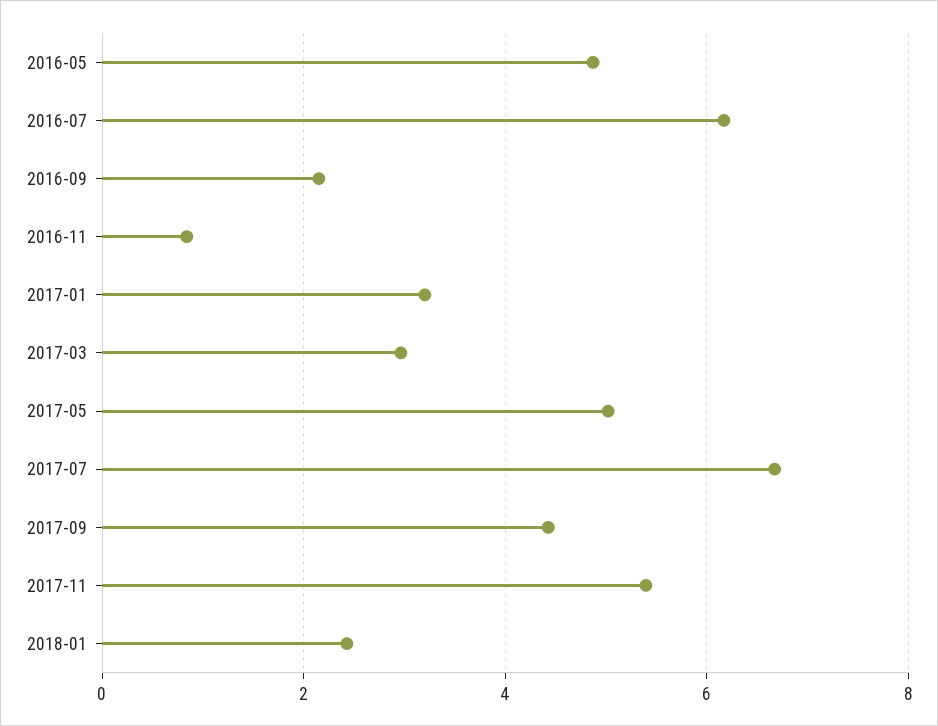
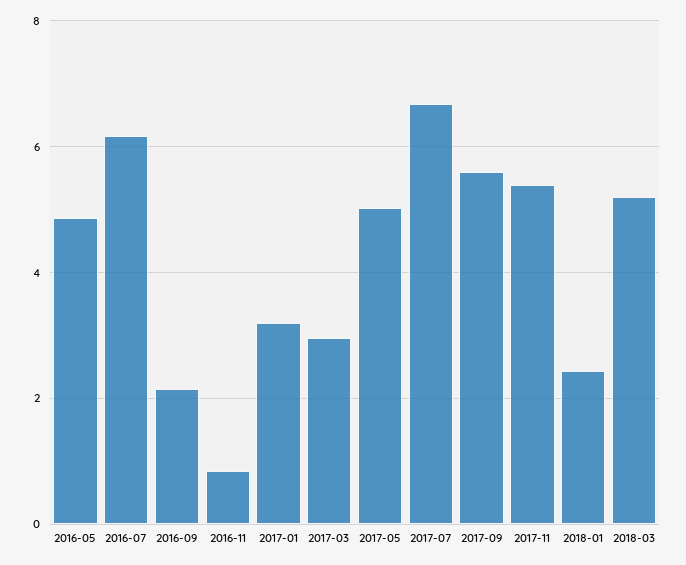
2017-09: 4.4 -> 5.6
2018-03: none -> 5.2

